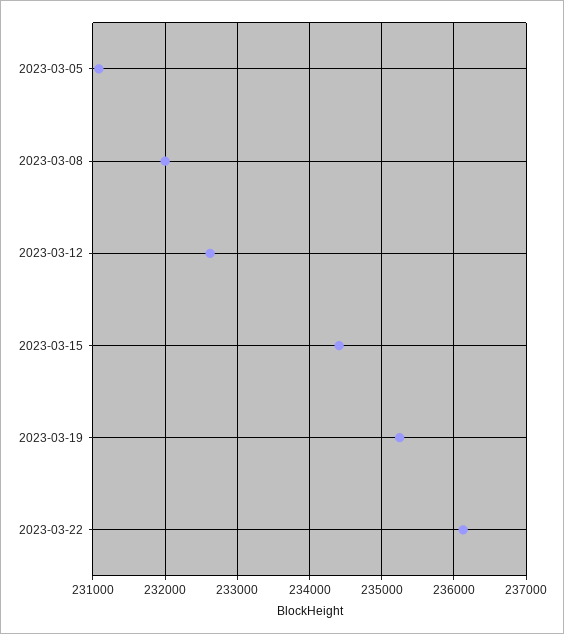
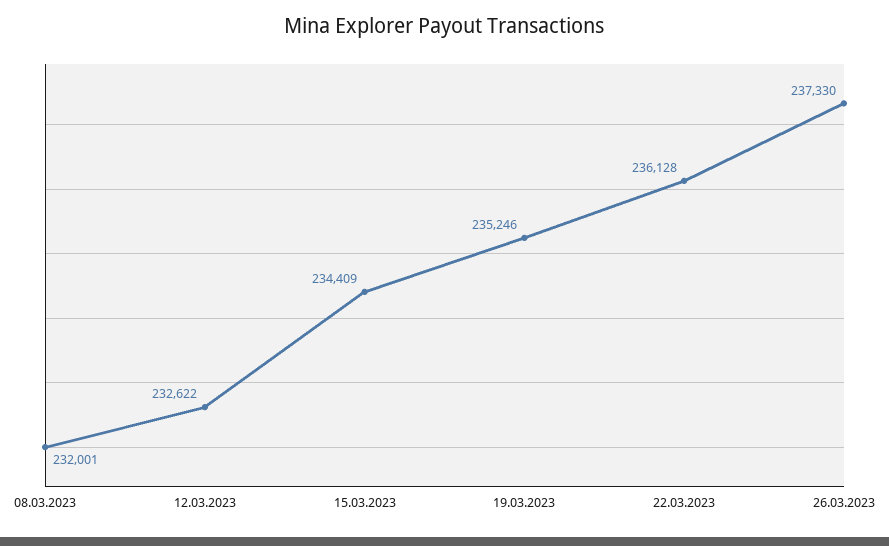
2023-03-05: 231100 -> none
26.03.2023: none -> 237330

